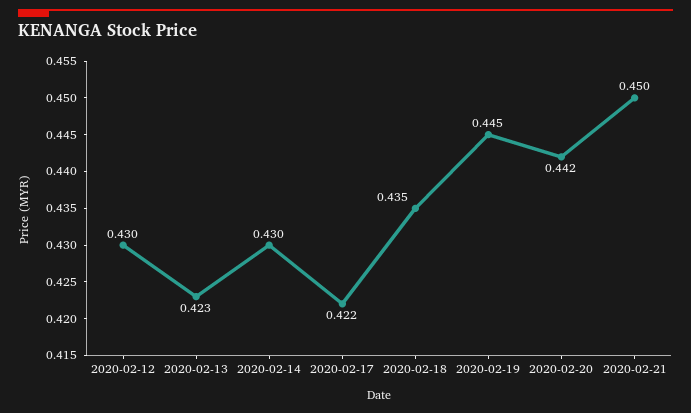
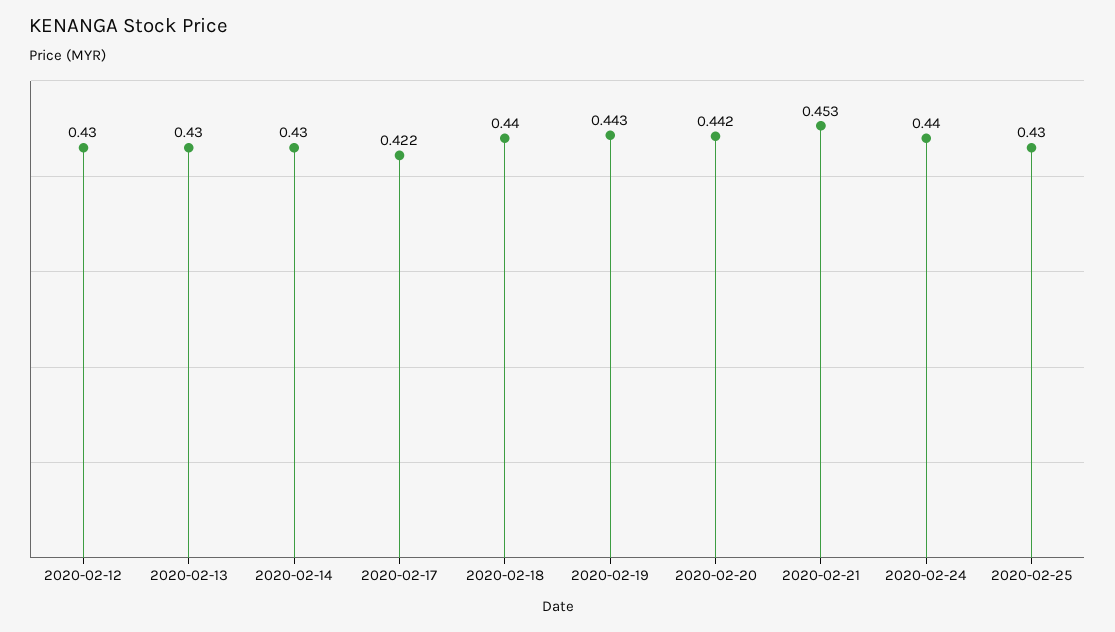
2020-02-13: 0.423 -> 0.43
2020-02-18: 0.435 -> 0.44
2020-02-19: 0.445 -> 0.443
2020-02-21: 0.45 -> 0.453
2020-02-24: none -> 0.44
2020-02-25: none -> 0.43

